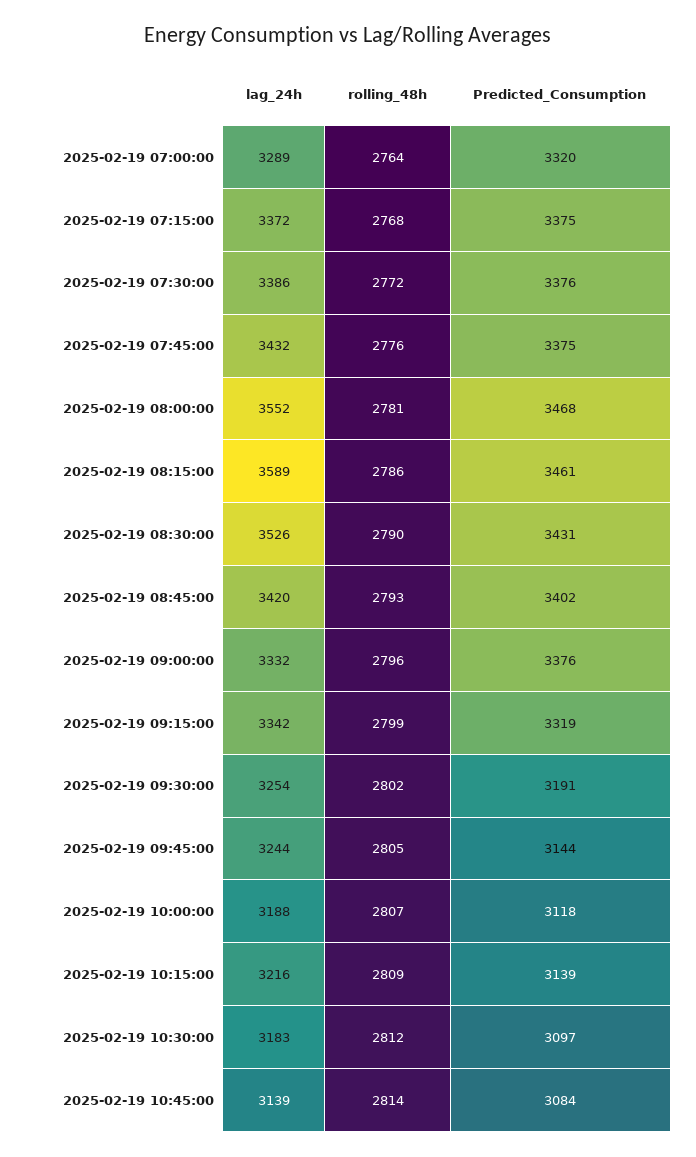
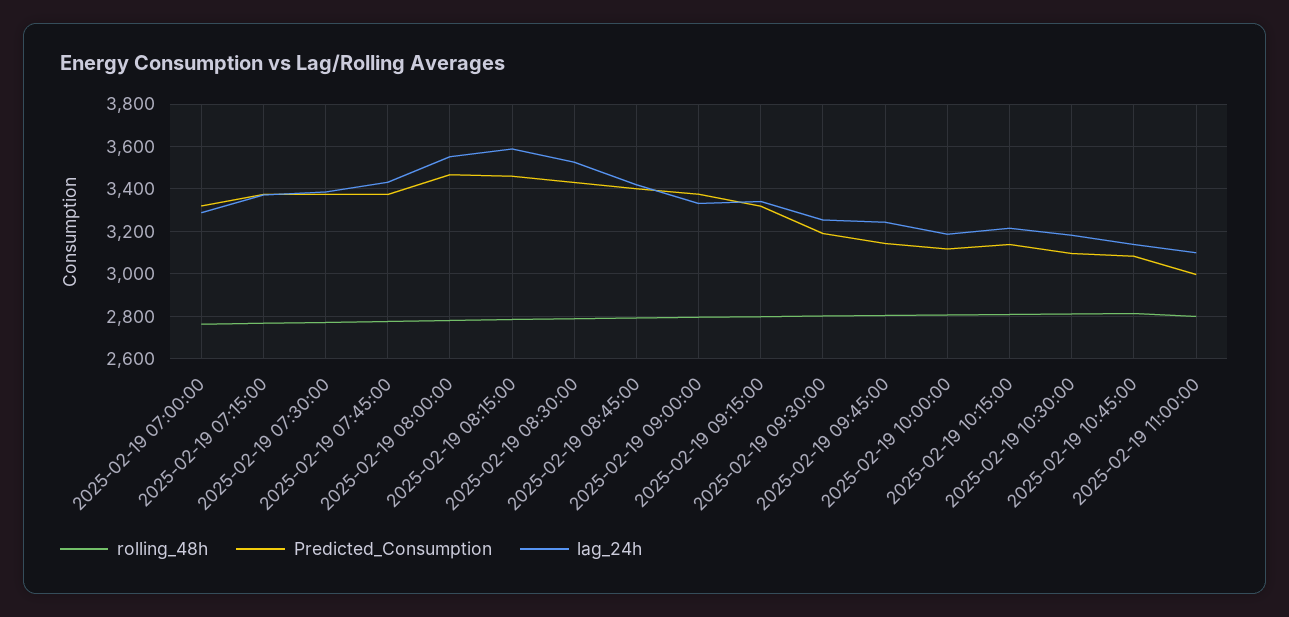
rolling_48h, 2025-02-19 11:00:00: none -> 2800
Predicted_Consumption, 2025-02-19 11:00:00: none -> 3000
lag_24h, 2025-02-19 11:00:00: none -> 3100

